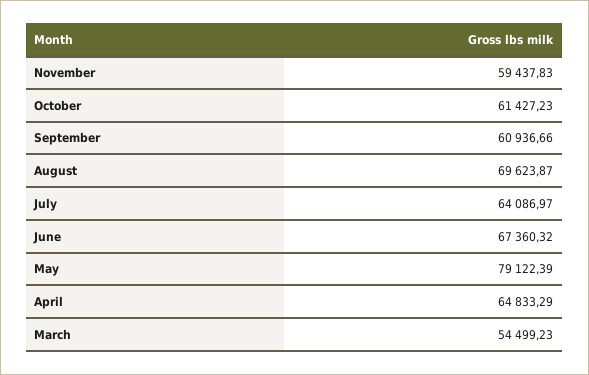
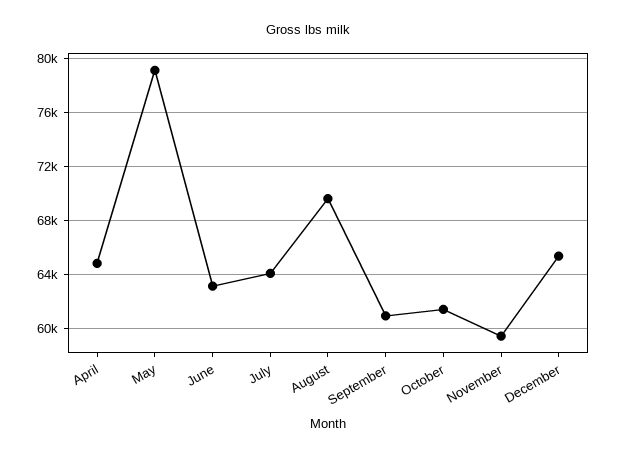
June: 67360.32 -> 63000
March: 54499.23 -> none
December: none -> 65500

